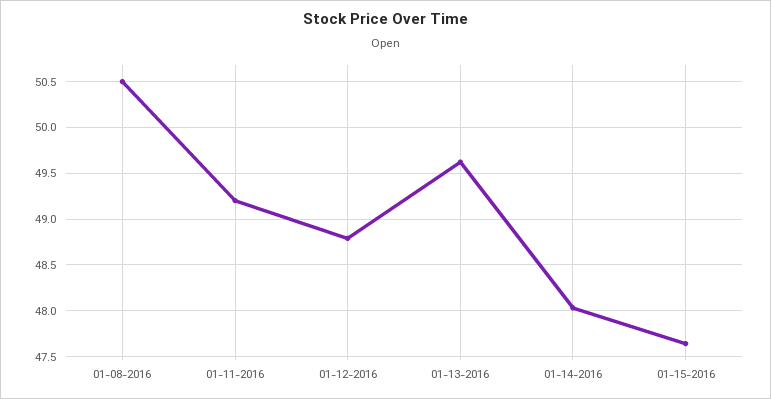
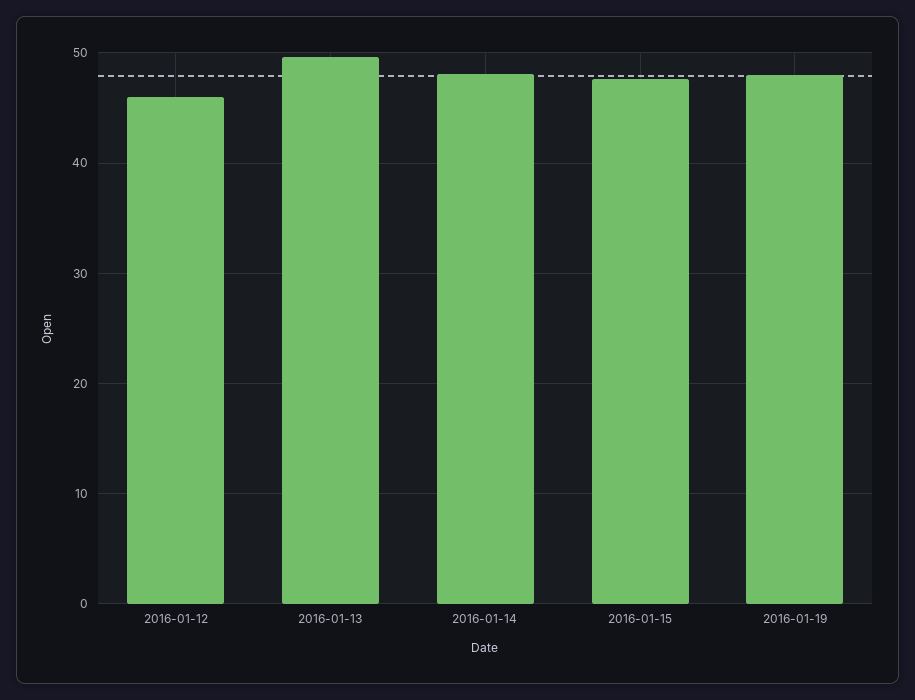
01-08-2016: 50.5 -> none
01-11-2016: 49.2 -> none
01-12-2016: 48.8 -> 46
2016-01-19: none -> 48

